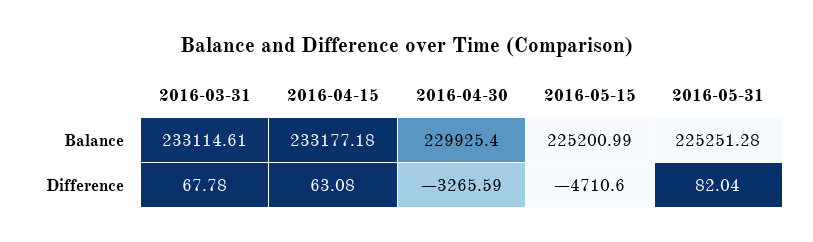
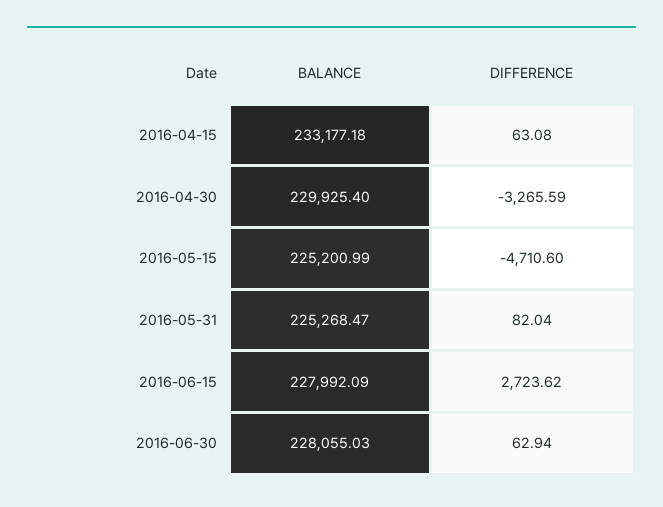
2016-03-31, Balance: 233114.61 -> none
2016-05-31, Balance: 225251.28 -> 225268.47
2016-03-31, Difference: 67.78 -> none
2016-06-15, Balance: none -> 227992.09
2016-06-15, Difference: none -> 2723.62
2016-06-30, Balance: none -> 228055.03
2016-06-30, Difference: none -> 62.94

